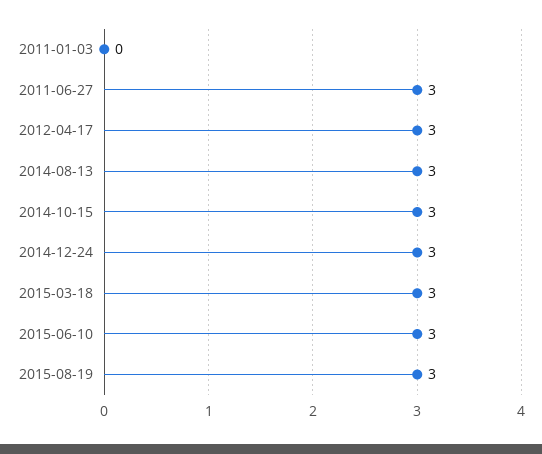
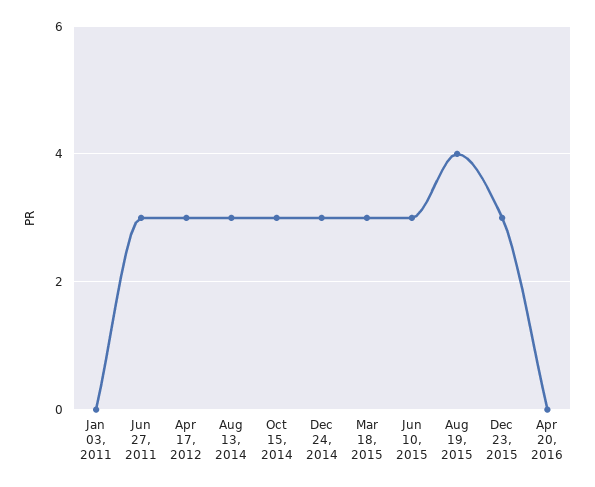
2015-08-19: 3 -> 4
Dec 23, 2015: none -> 3
Apr 20, 2016: none -> 0

